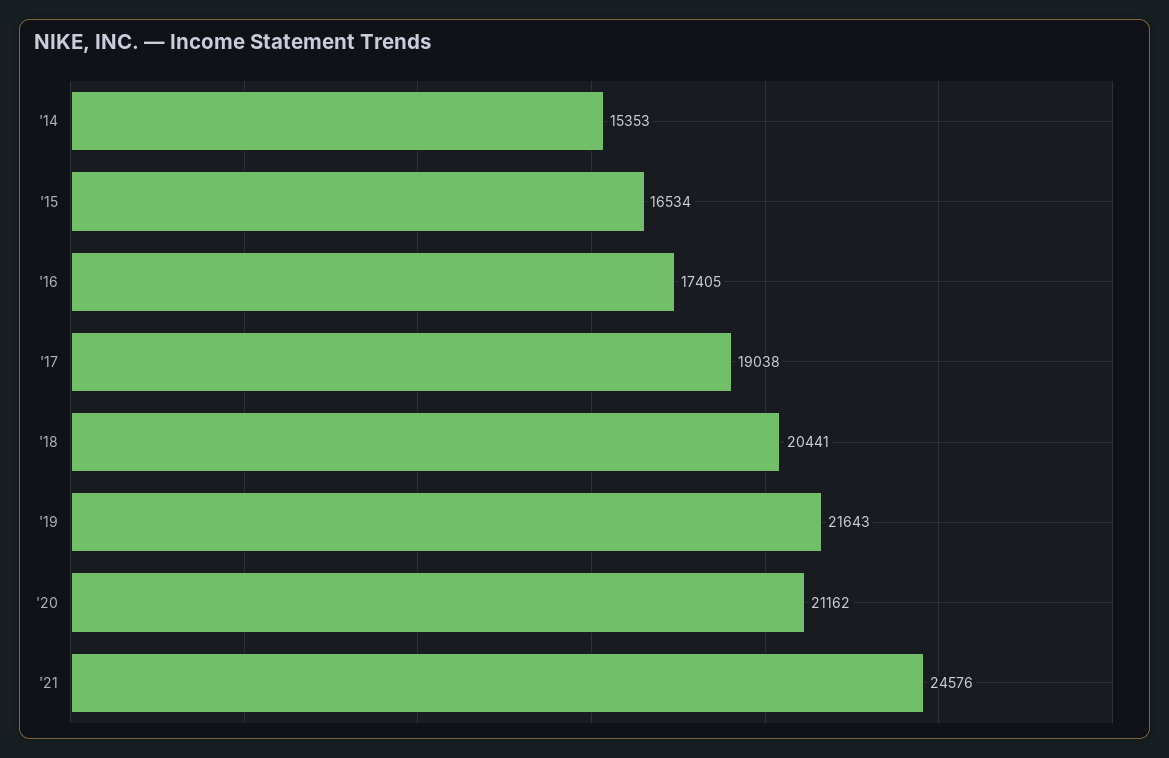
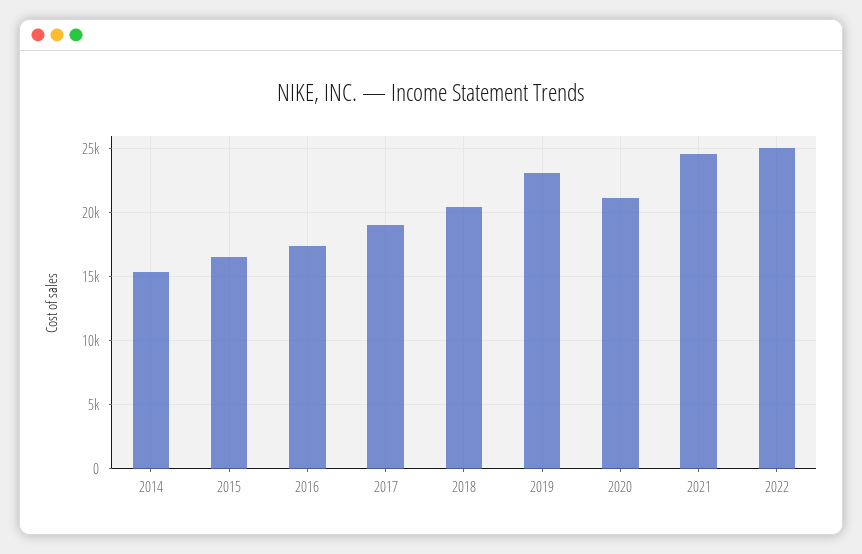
'19: 21643 -> 23000
2022: none -> 25000

